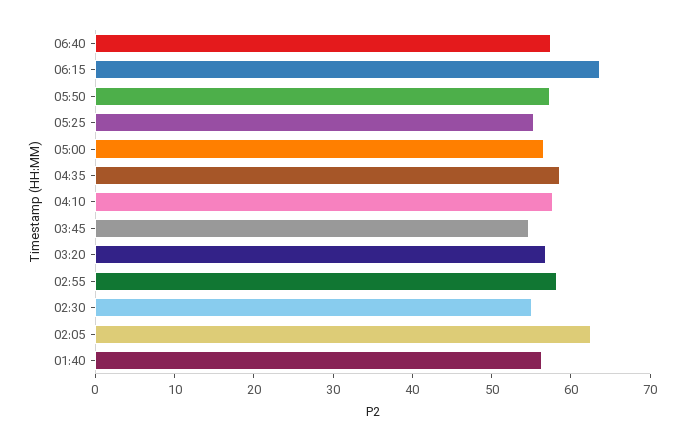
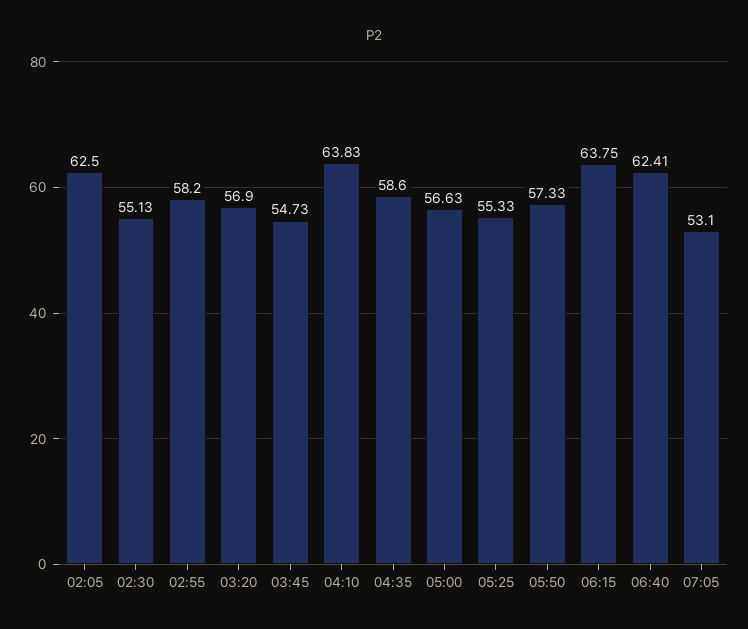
06:40: 58 -> 62.41
04:10: 58 -> 63.83
01:40: 56 -> none
07:05: none -> 53.1

